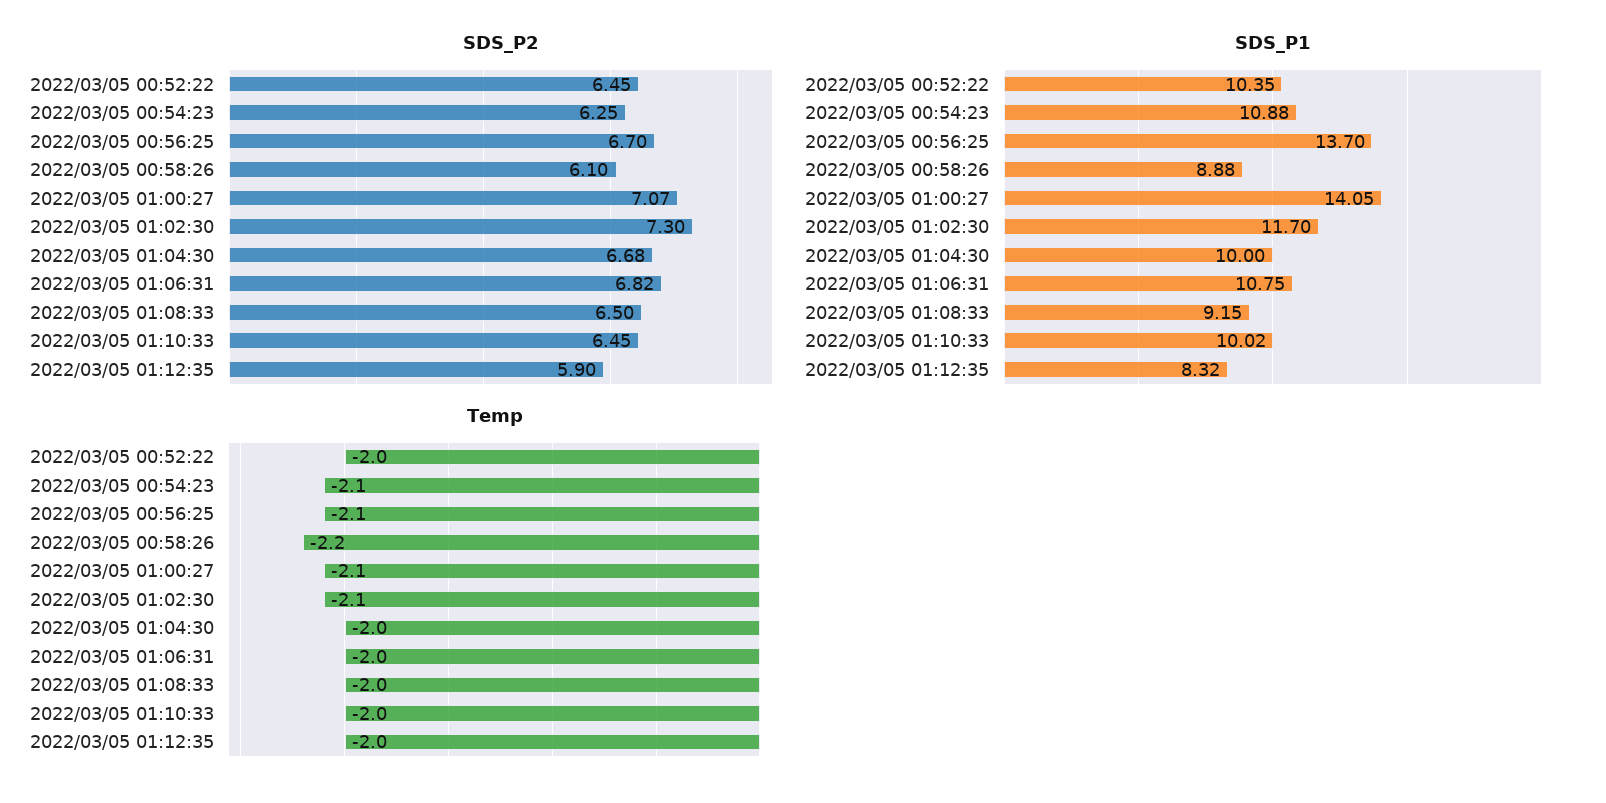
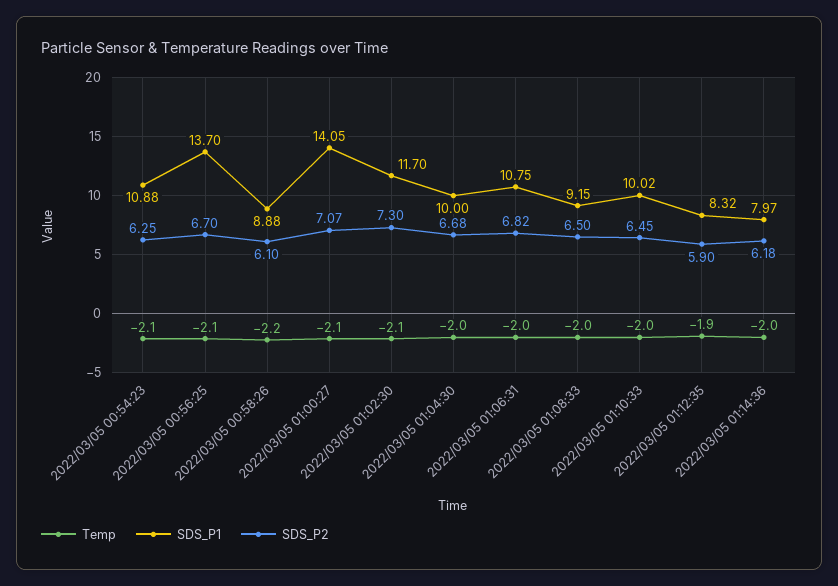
SDS_P2, 2022/03/05 00:52:22: 6.45 -> none
SDS_P1, 2022/03/05 00:52:22: 10.35 -> none
Temp, 2022/03/05 00:52:22: -2 -> none
Temp, 2022/03/05 01:12:35: -2 -> -1.9
Temp, 2022/03/05 01:14:36: none -> -2
SDS_P1, 2022/03/05 01:14:36: none -> 7.97
SDS_P2, 2022/03/05 01:14:36: none -> 6.18

